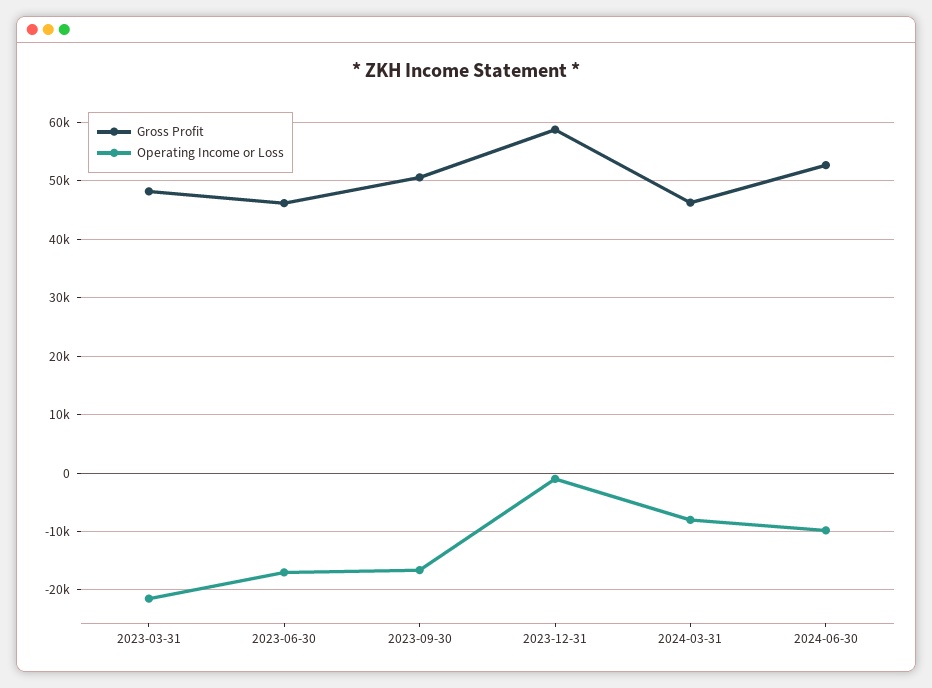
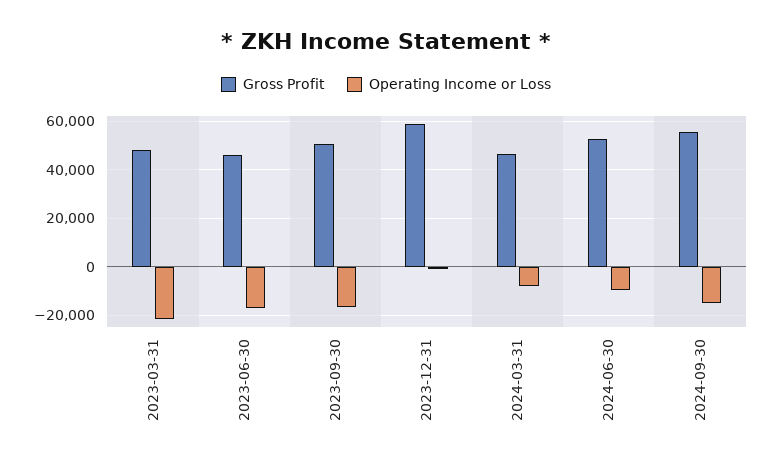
Gross Profit, 2024-09-30: none -> 55000
Operating Income or Loss, 2024-09-30: none -> -15000

